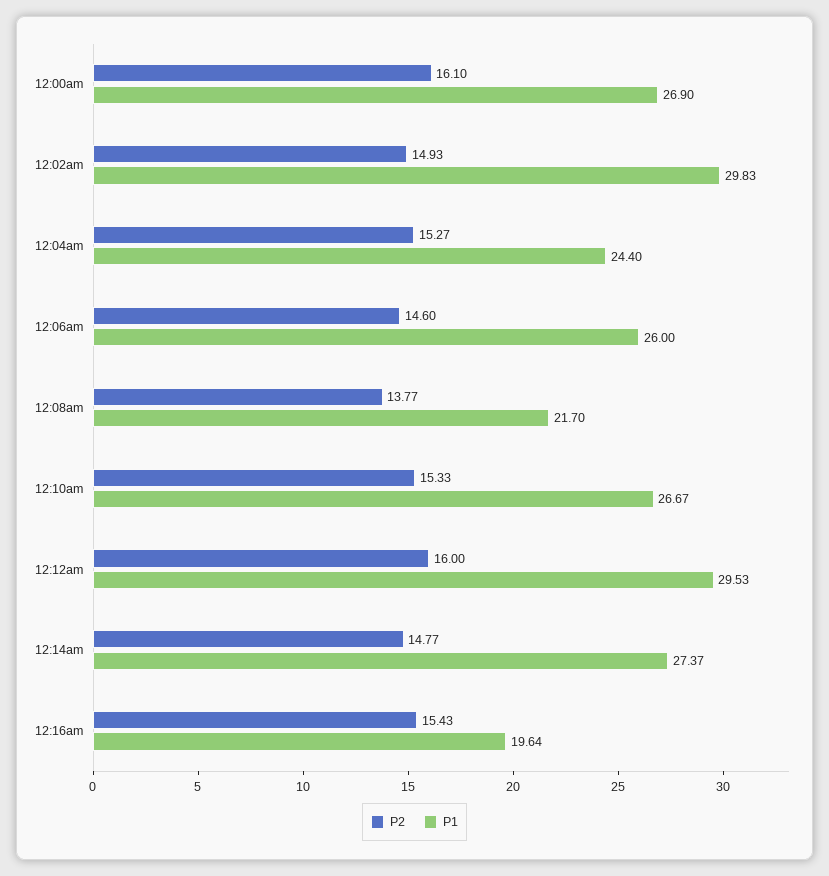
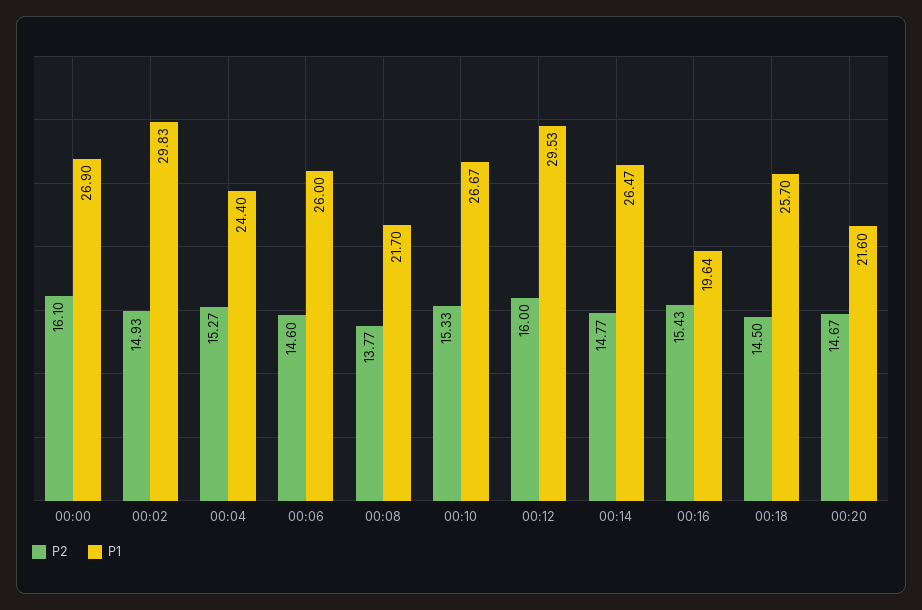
P1, 12:14am: 27.37 -> 26.47
P2, 00:18: none -> 14.5
P1, 00:18: none -> 25.7
P2, 00:20: none -> 14.67
P1, 00:20: none -> 21.6

